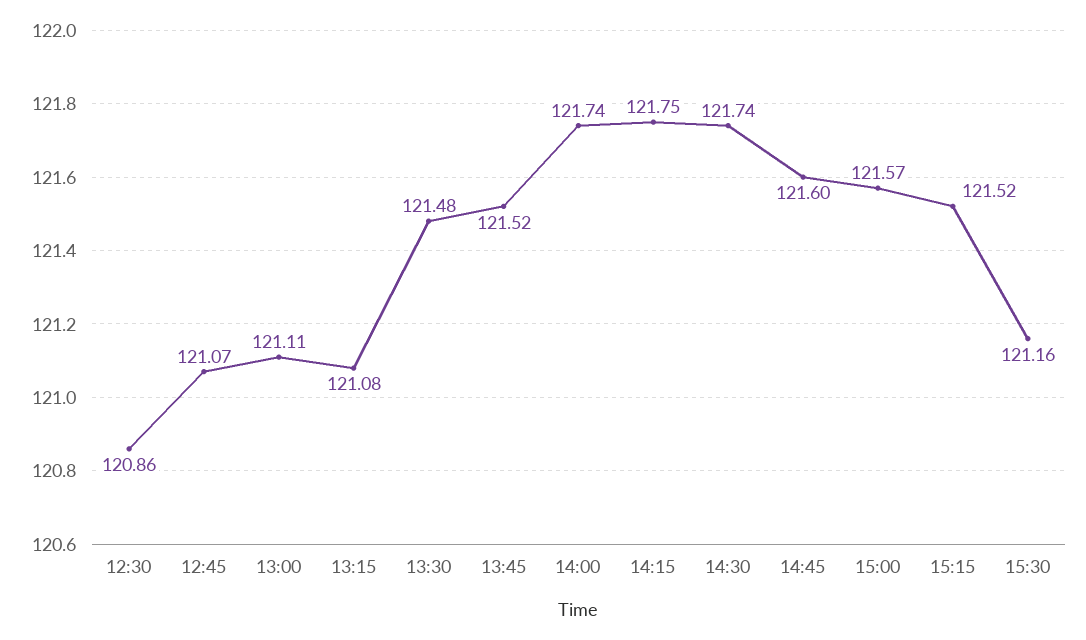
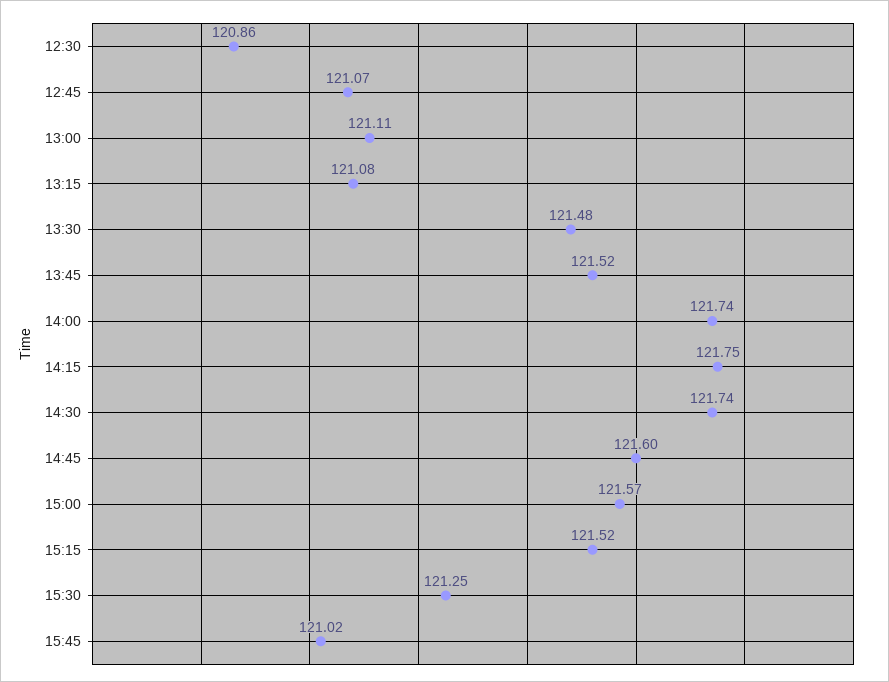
15:30: 121.16 -> 121.25
15:45: none -> 121.02

